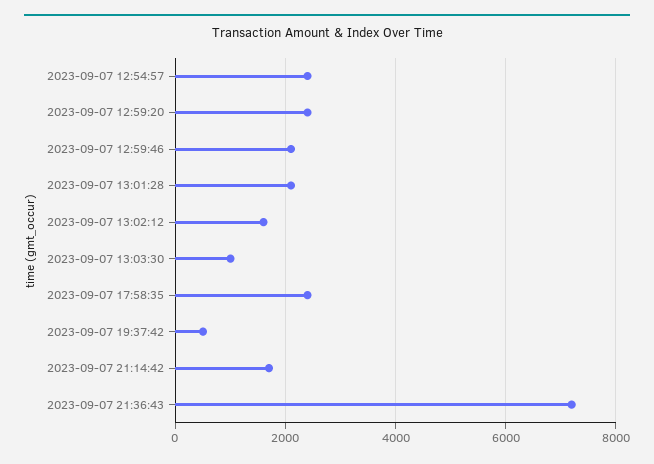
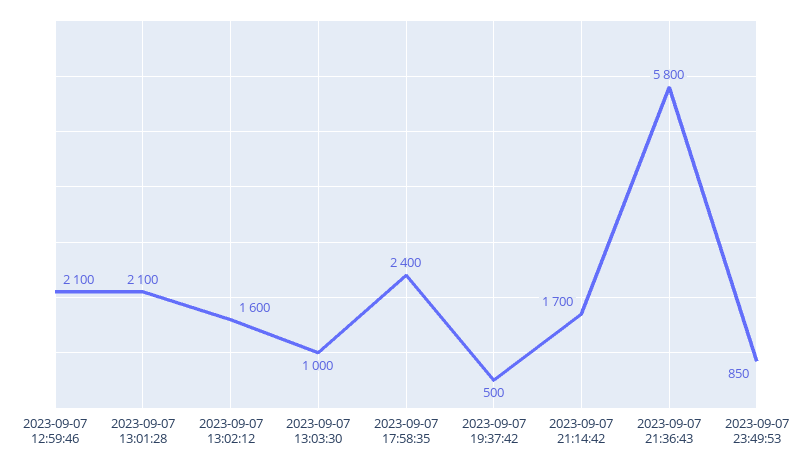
2023-09-07 12:54:57: 2400 -> none
2023-09-07 12:59:20: 2400 -> none
2023-09-07 21:36:43: 7200 -> 5800
2023-09-07 23:49:53: none -> 850

